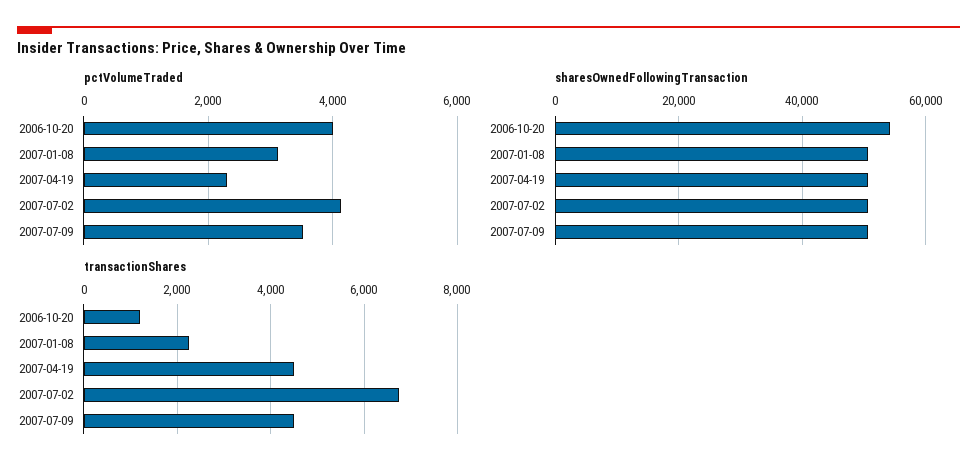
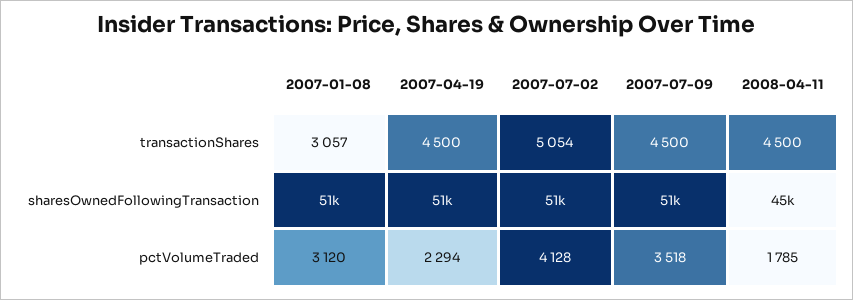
pctVolumeTraded, 2006-10-20: 4000 -> none
sharesOwnedFollowingTransaction, 2006-10-20: 54000 -> none
transactionShares, 2006-10-20: 1200 -> none
transactionShares, 2007-01-08: 2200 -> 3057
transactionShares, 2007-07-02: 6800 -> 5054
transactionShares, 2008-04-11: none -> 4500
sharesOwnedFollowingTransaction, 2008-04-11: none -> 45000
pctVolumeTraded, 2008-04-11: none -> 1785

